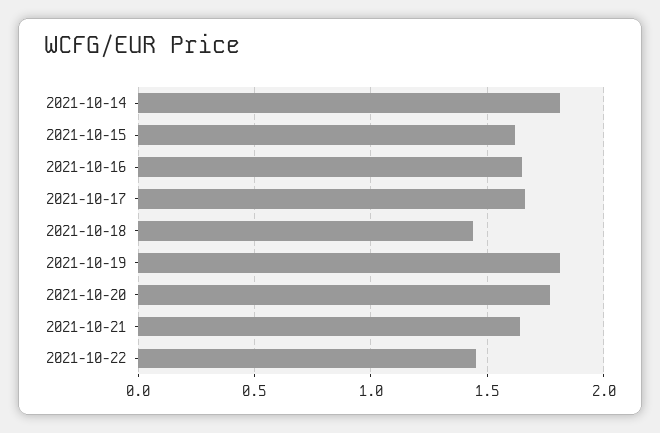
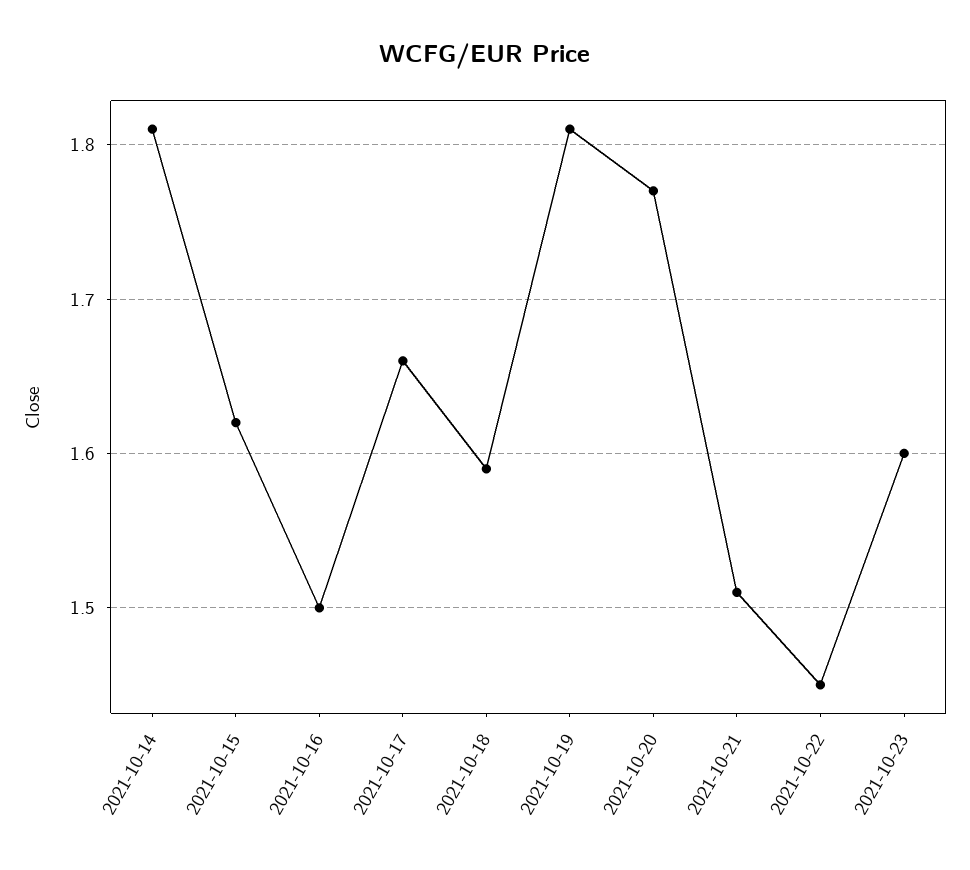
2021-10-16: 1.65 -> 1.5
2021-10-18: 1.45 -> 1.59
2021-10-21: 1.65 -> 1.51
2021-10-23: none -> 1.6

